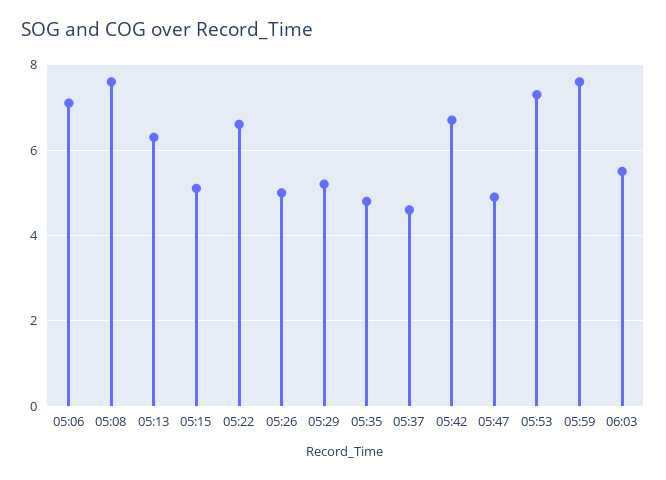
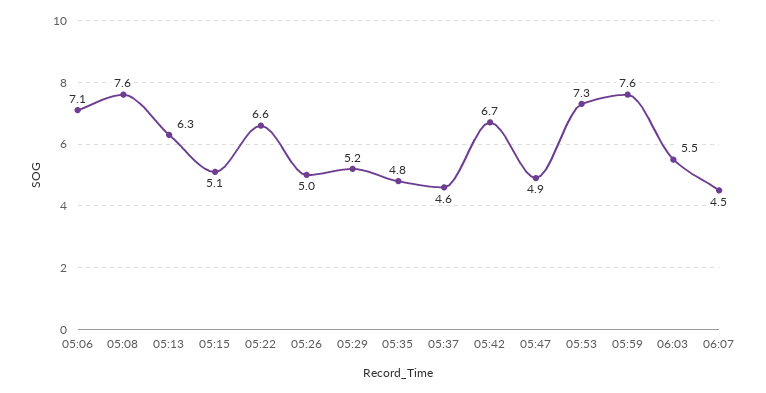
06:07: none -> 4.5

